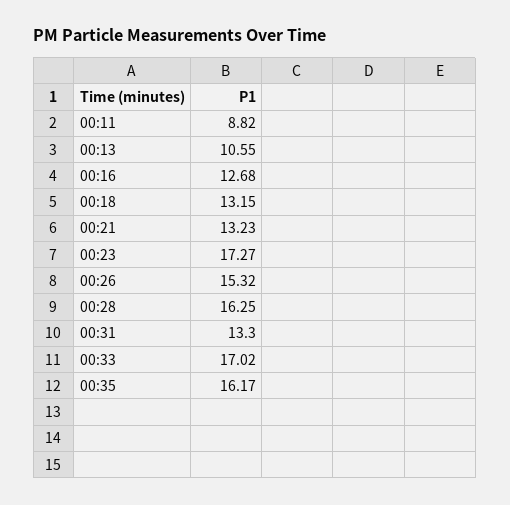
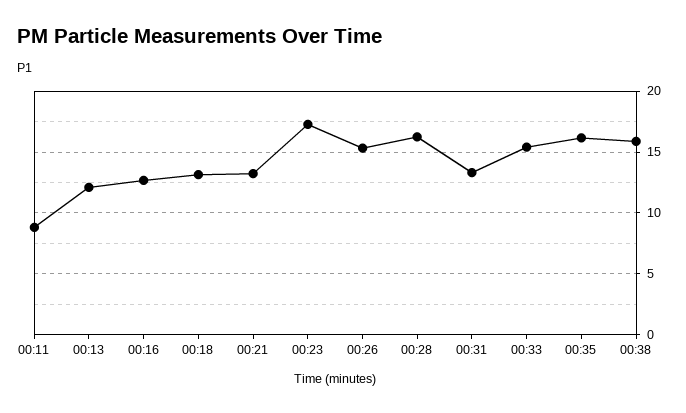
00:13: 10.55 -> 12
00:33: 17.02 -> 15.5
00:38: none -> 16

